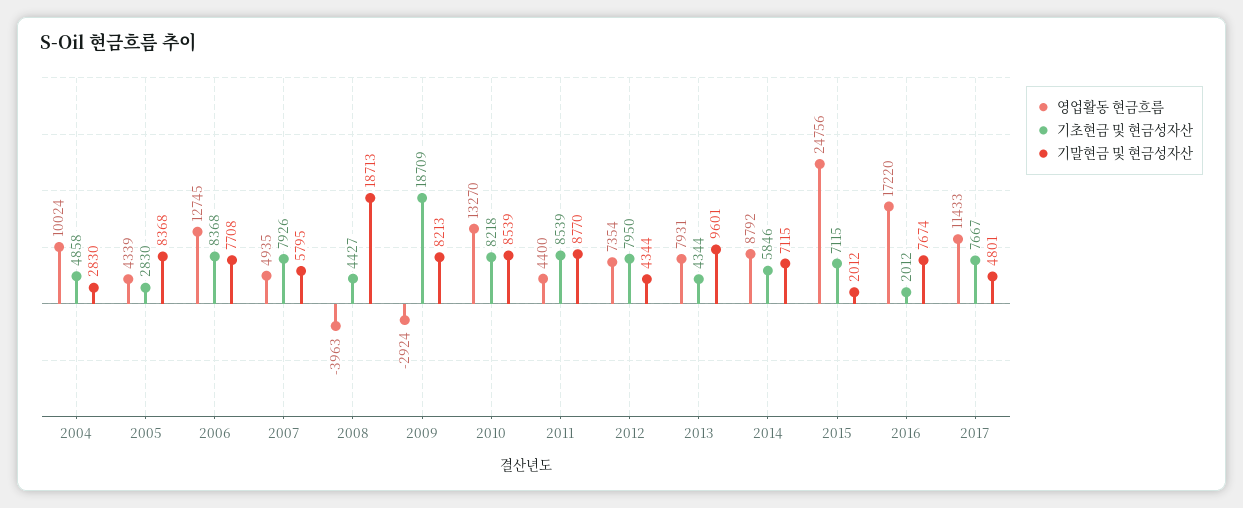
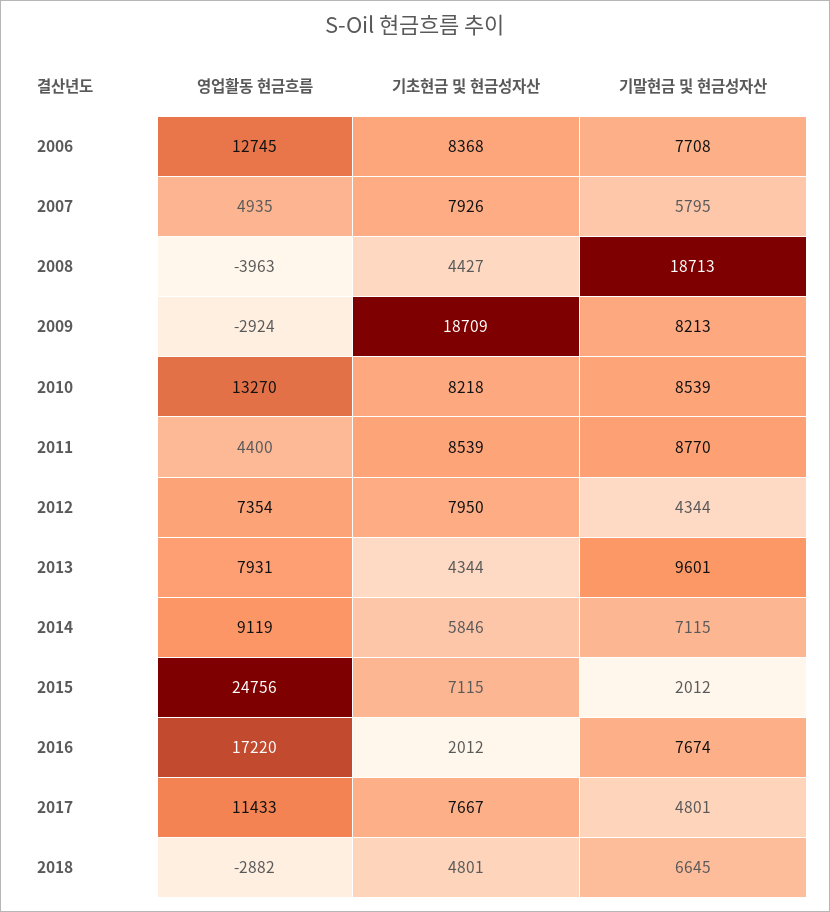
영업활동 현금흐름, 2004: 10024 -> none
기초현금 및 현금성자산, 2004: 4858 -> none
기말현금 및 현금성자산, 2004: 2830 -> none
영업활동 현금흐름, 2005: 4339 -> none
기초현금 및 현금성자산, 2005: 2830 -> none
기말현금 및 현금성자산, 2005: 8368 -> none
영업활동 현금흐름, 2014: 8792 -> 9119
영업활동 현금흐름, 2018: none -> -2882
기초현금 및 현금성자산, 2018: none -> 4801
기말현금 및 현금성자산, 2018: none -> 6645

